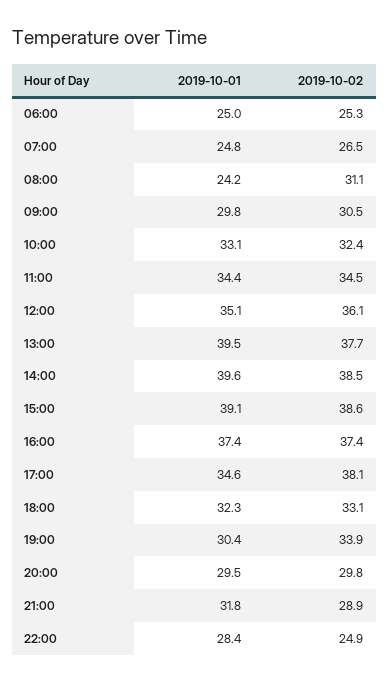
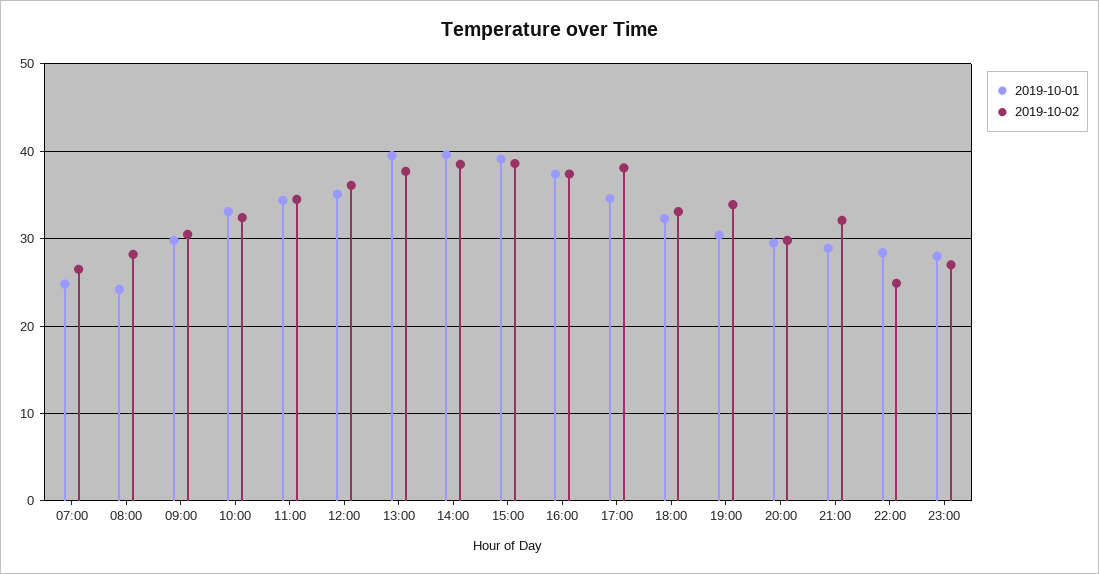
2019-10-01, 06:00: 25 -> none
2019-10-02, 06:00: 25.3 -> none
2019-10-02, 08:00: 31.1 -> 28
2019-10-01, 21:00: 31.8 -> 29
2019-10-02, 21:00: 28.9 -> 32
2019-10-01, 23:00: none -> 28
2019-10-02, 23:00: none -> 27

